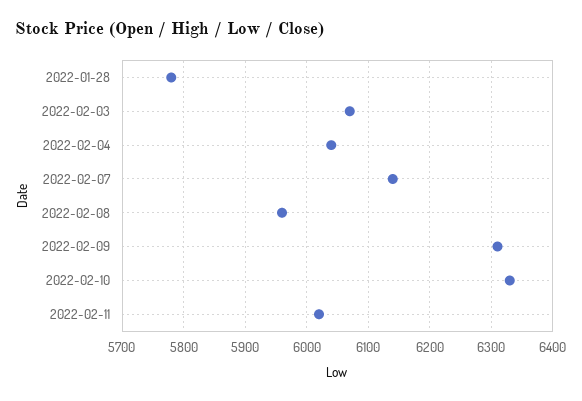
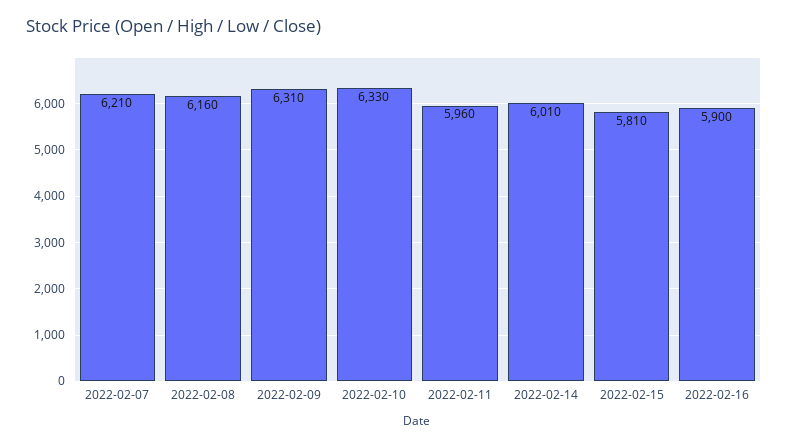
2022-01-28: 5780 -> none
2022-02-03: 6070 -> none
2022-02-04: 6040 -> none
2022-02-07: 6140 -> 6210
2022-02-08: 5960 -> 6160
2022-02-11: 6020 -> 5960
2022-02-14: none -> 6010
2022-02-15: none -> 5810
2022-02-16: none -> 5900

